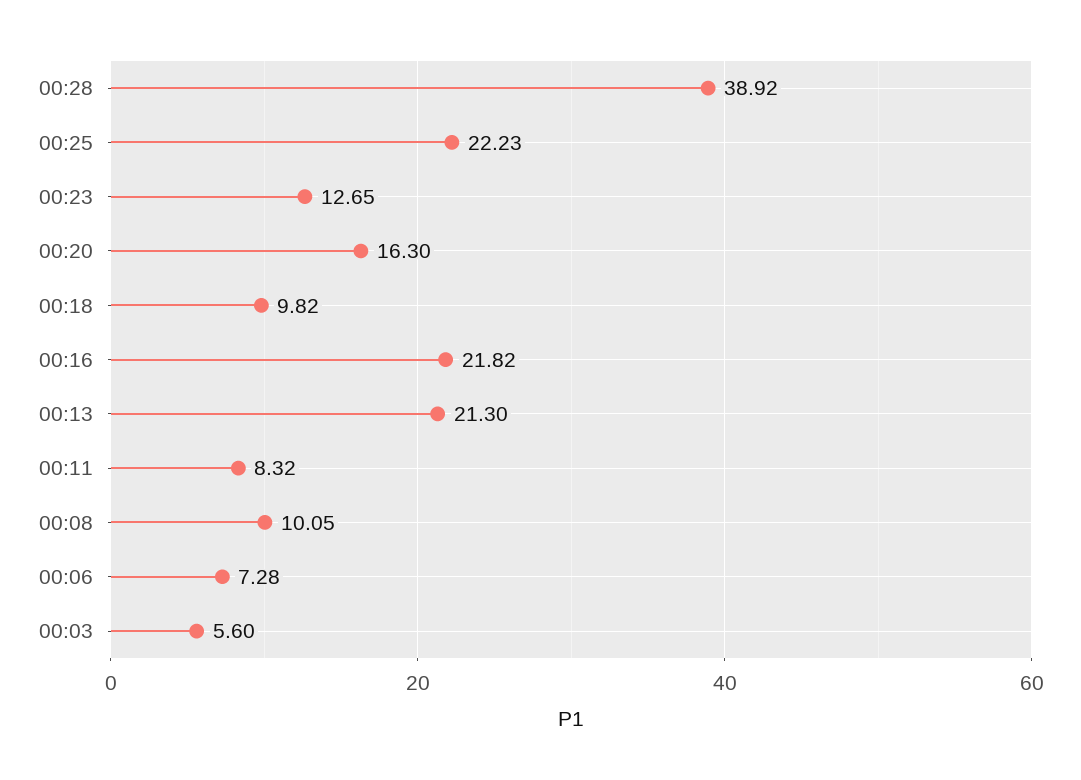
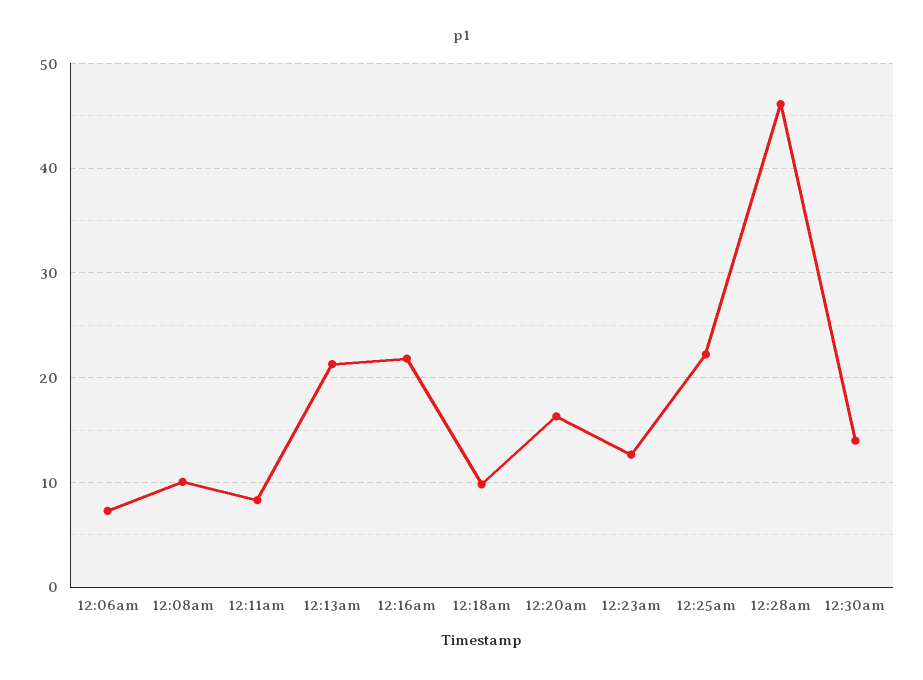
00:28: 38.92 -> 46
00:03: 5.6 -> none
12:30am: none -> 14

